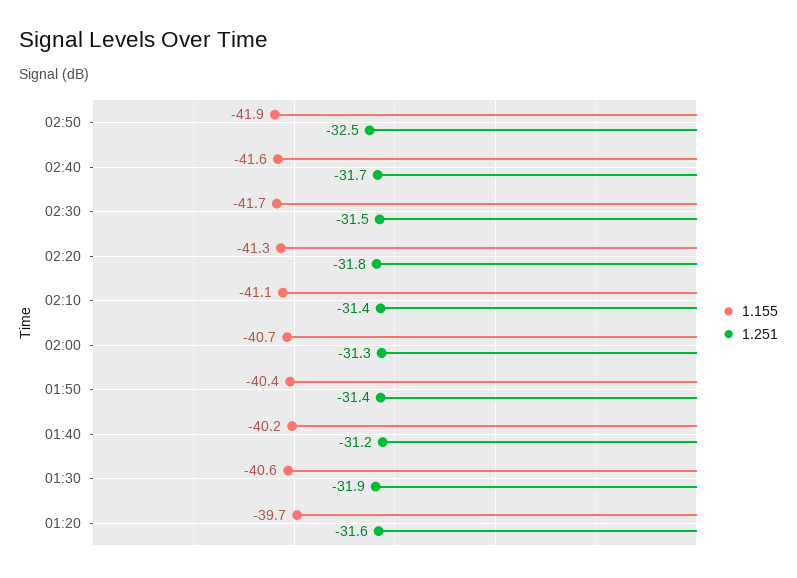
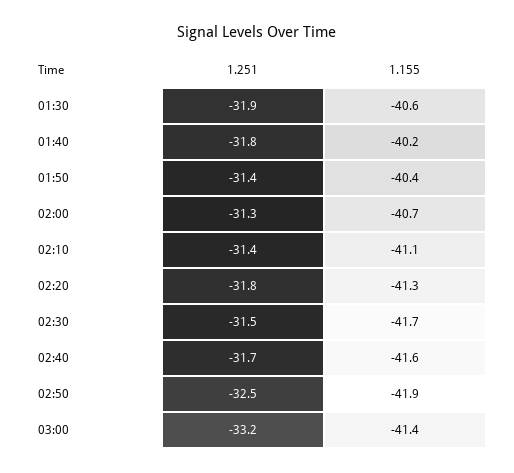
1.251, 01:40: -31.2 -> -31.8
1.155, 01:20: -39.7 -> none
1.251, 01:20: -31.6 -> none
1.251, 03:00: none -> -33.2
1.155, 03:00: none -> -41.4

